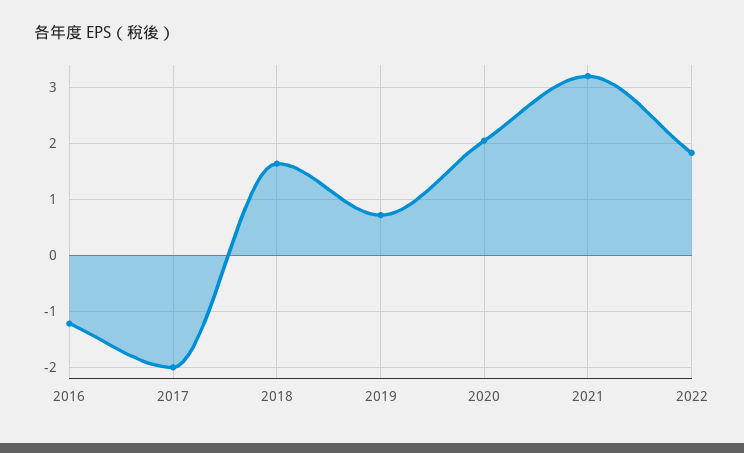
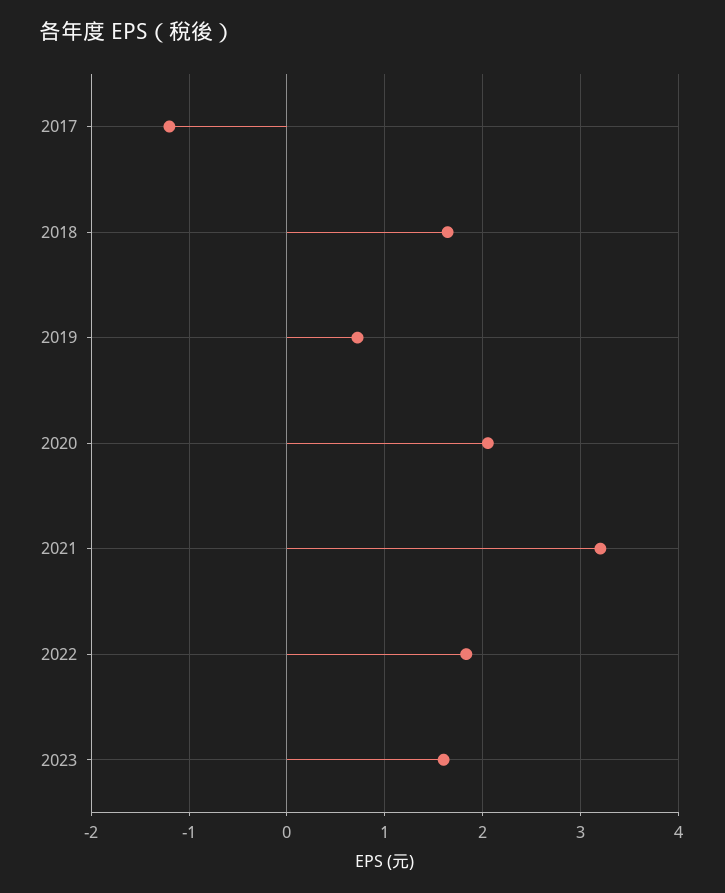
2016: -1.2 -> none
2017: -2 -> -1.2
2023: none -> 1.6

